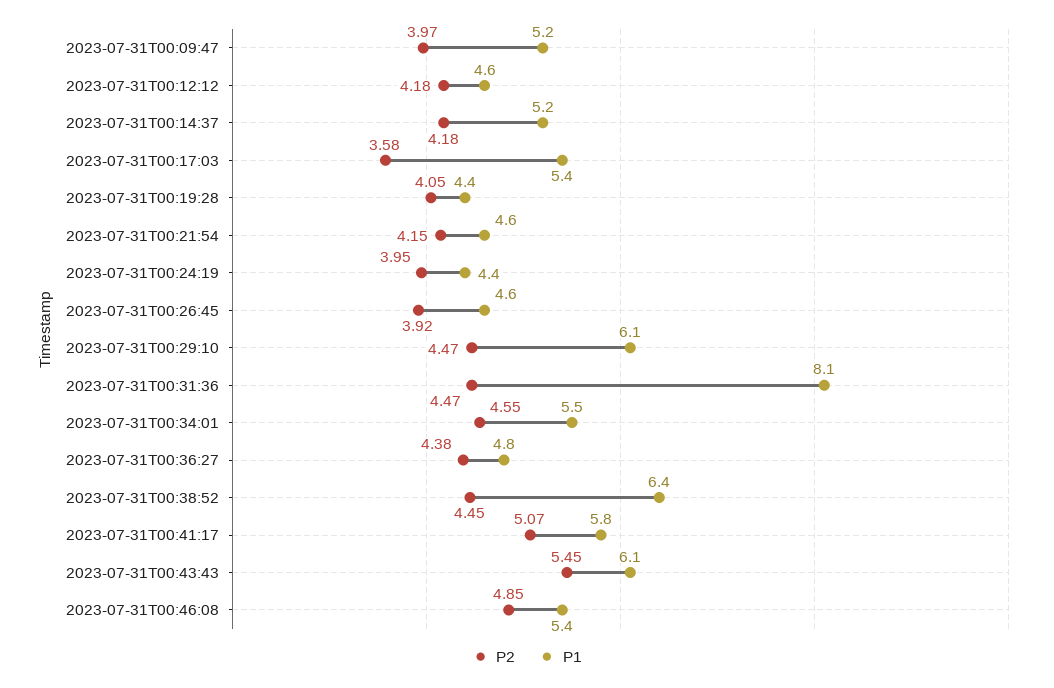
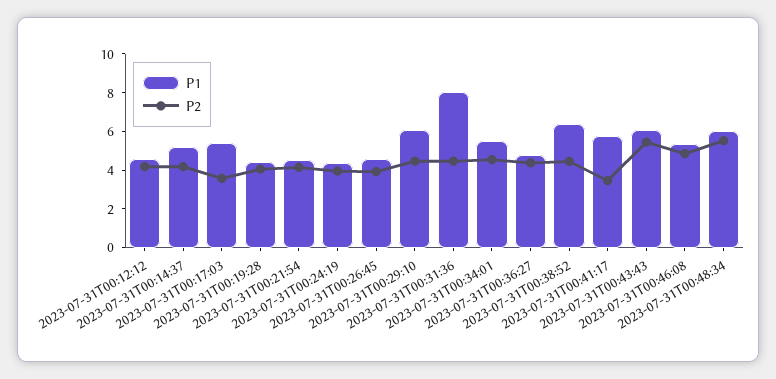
P2, 2023-07-31T00:09:47: 3.97 -> none
P1, 2023-07-31T00:09:47: 5.2 -> none
P2, 2023-07-31T00:41:17: 5.07 -> 3.5
P1, 2023-07-31T00:48:34: none -> 6
P2, 2023-07-31T00:48:34: none -> 5.5

